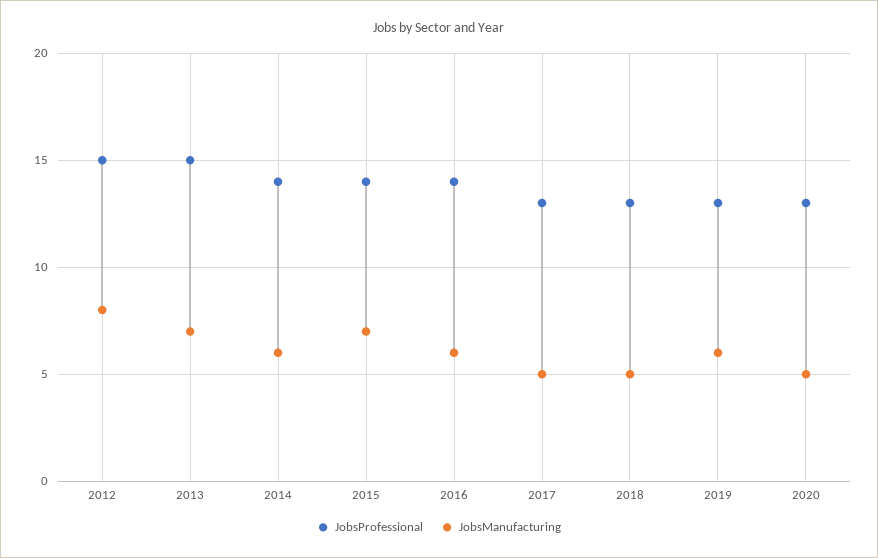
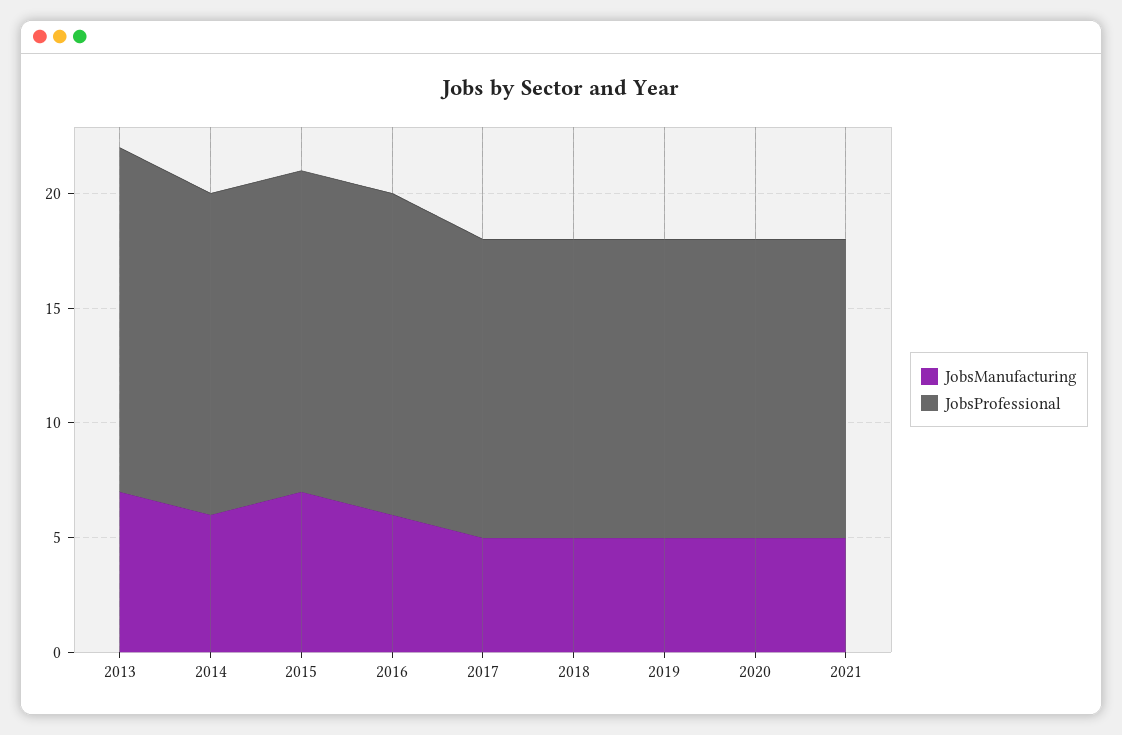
JobsProfessional, 2012: 15 -> none
JobsManufacturing, 2012: 8 -> none
JobsManufacturing, 2019: 6 -> 5
JobsManufacturing, 2021: none -> 5
JobsProfessional, 2021: none -> 13

